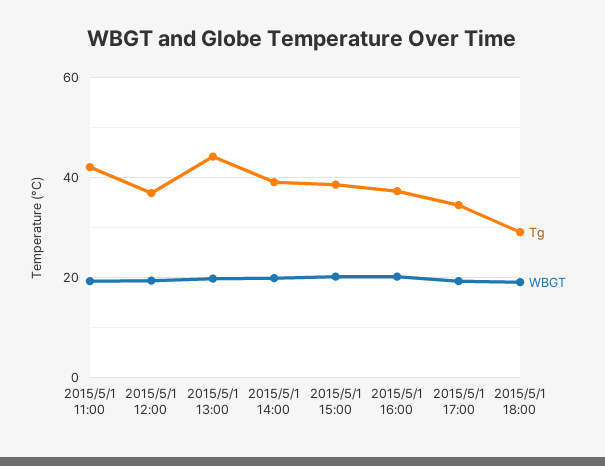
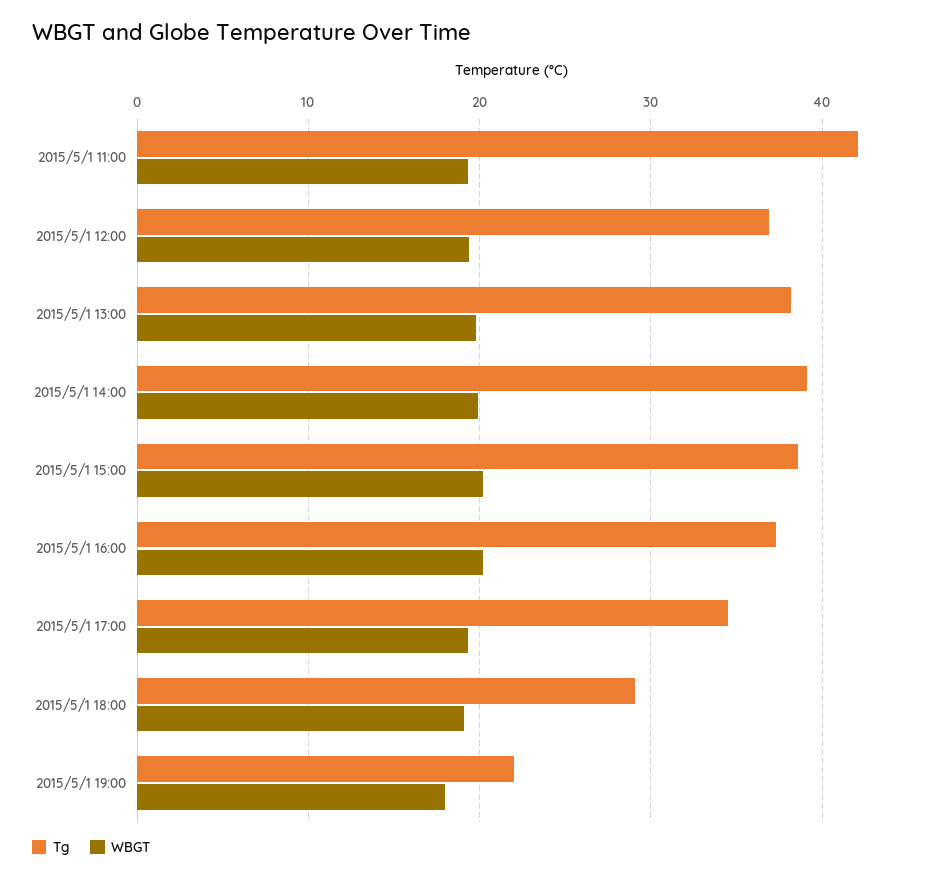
Tg, 2015/5/1 13:00: 44 -> 38
Tg, 2015/5/1 19:00: none -> 22
WBGT, 2015/5/1 19:00: none -> 18

